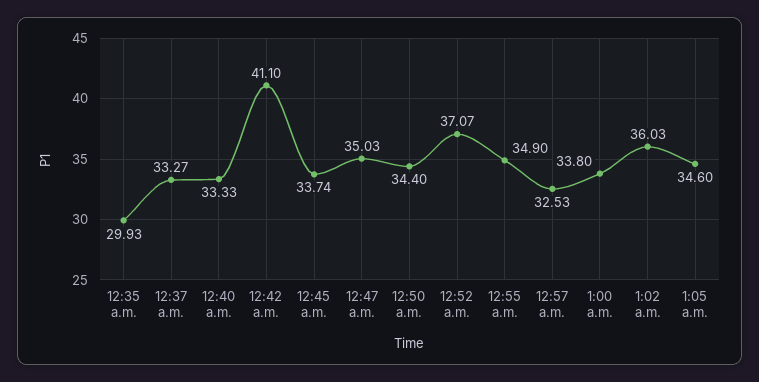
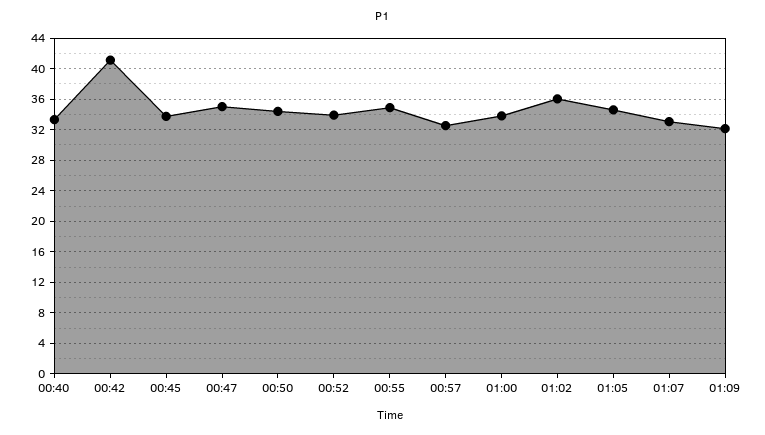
12:35 a.m.: 29.93 -> none
12:37 a.m.: 33.27 -> none
12:52 a.m.: 37.07 -> 34
01:07: none -> 33
01:09: none -> 32

